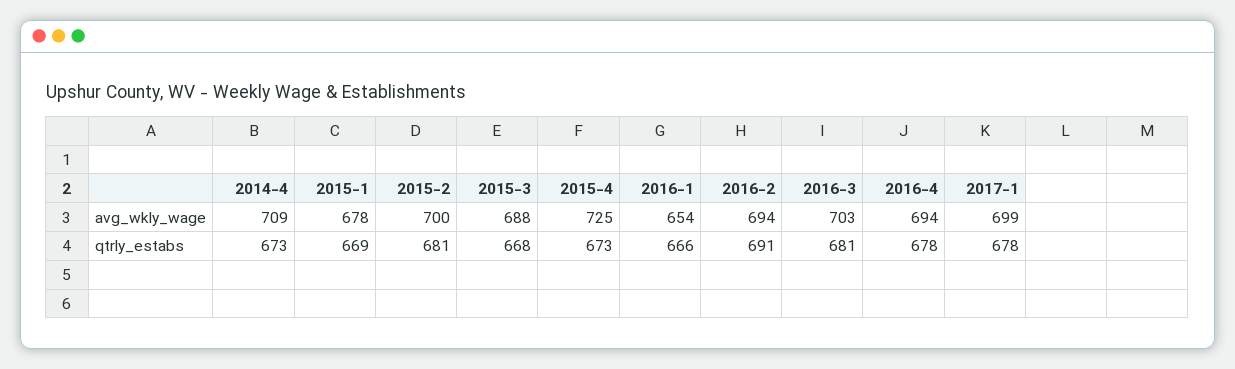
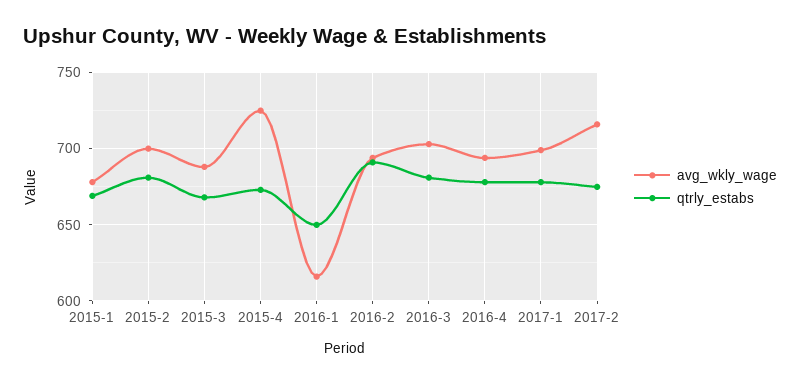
avg_wkly_wage, 2014-4: 709 -> none
avg_wkly_wage, 2016-1: 654 -> 615
qtrly_estabs, 2014-4: 673 -> none
qtrly_estabs, 2016-1: 666 -> 650
avg_wkly_wage, 2017-2: none -> 715
qtrly_estabs, 2017-2: none -> 675

